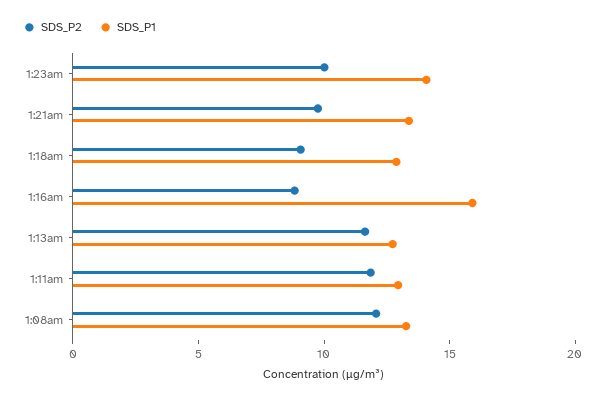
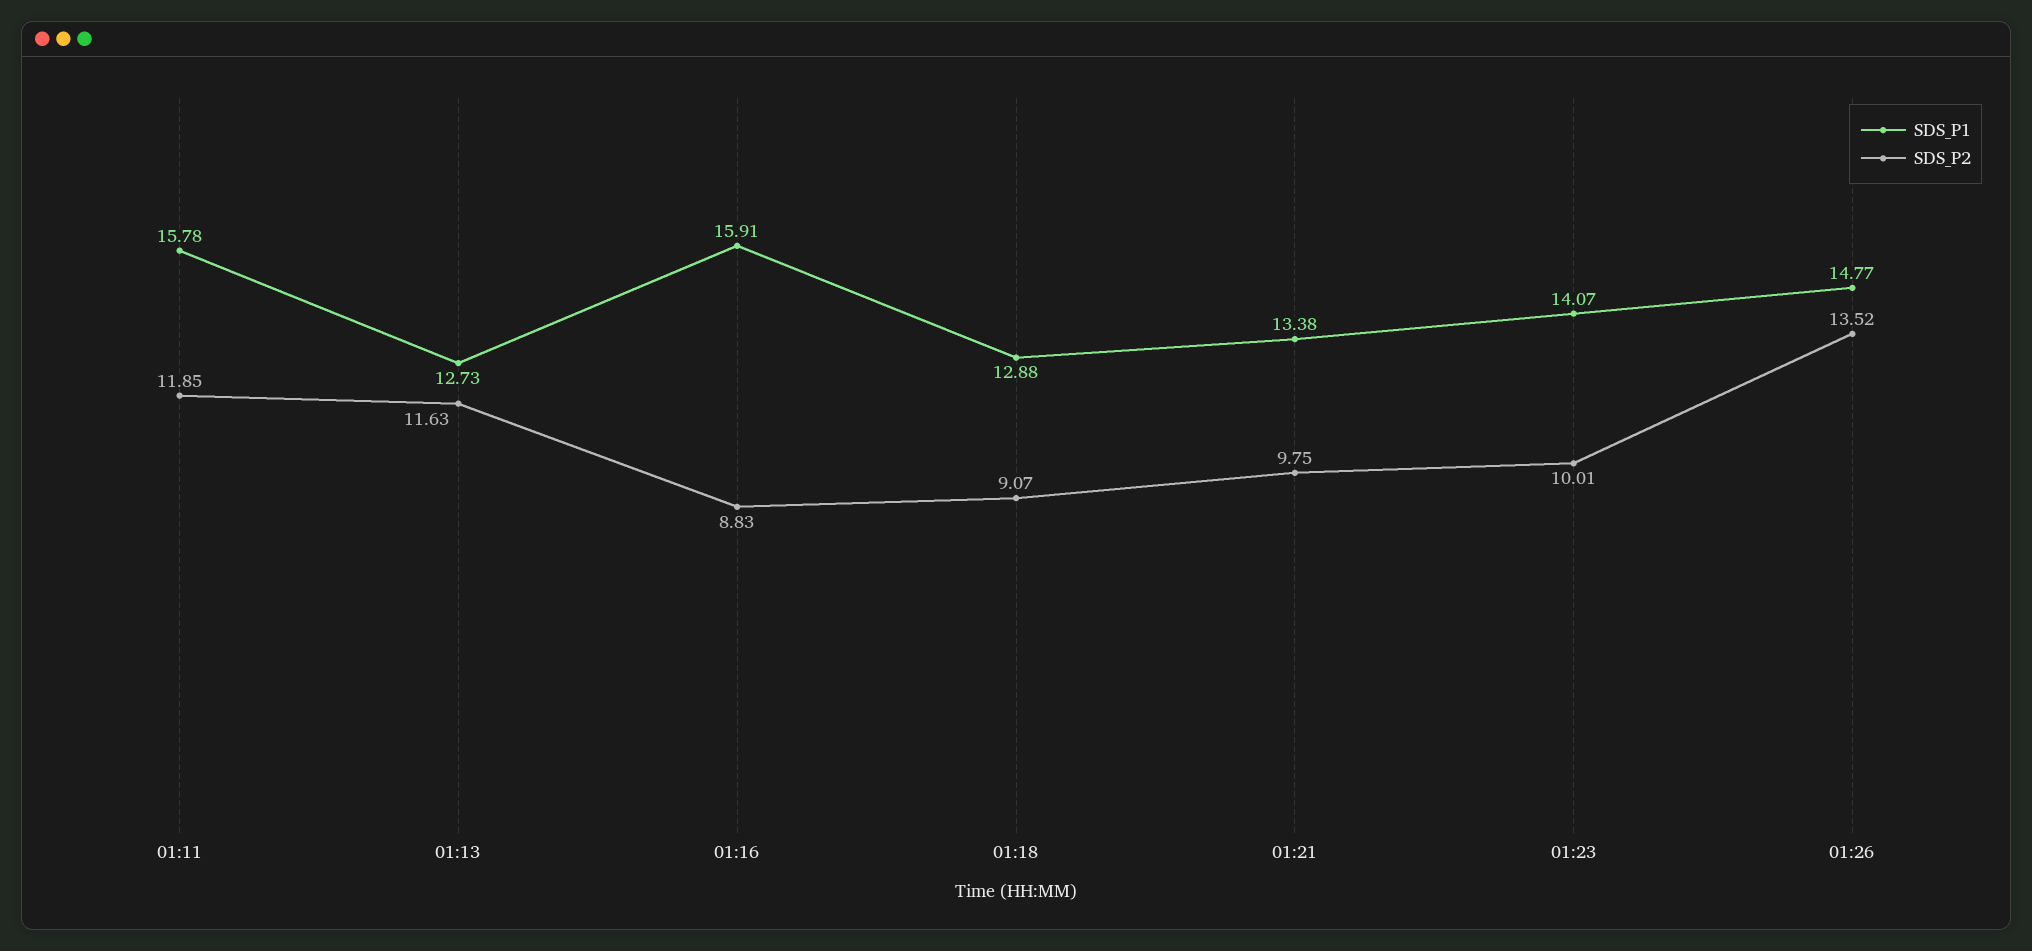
SDS_P1, 1:11am: 13 -> 15.78
SDS_P2, 1:08am: 12 -> none
SDS_P1, 1:08am: 13 -> none
SDS_P1, 01:26: none -> 14.77
SDS_P2, 01:26: none -> 13.52

